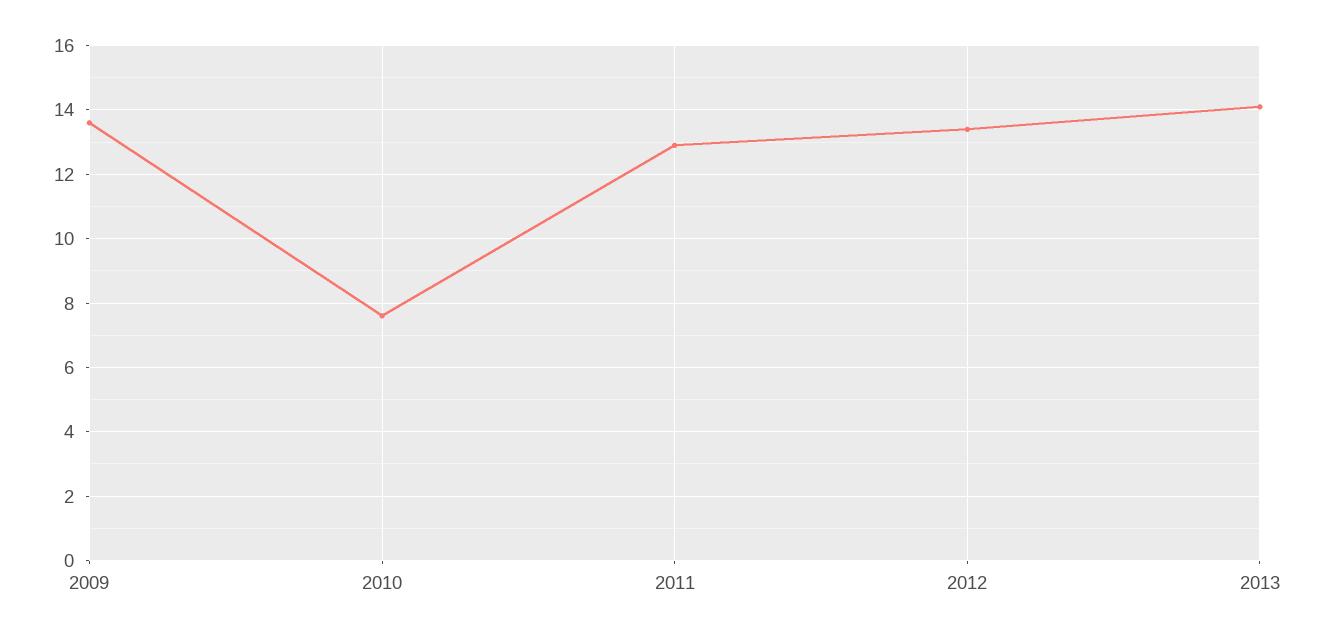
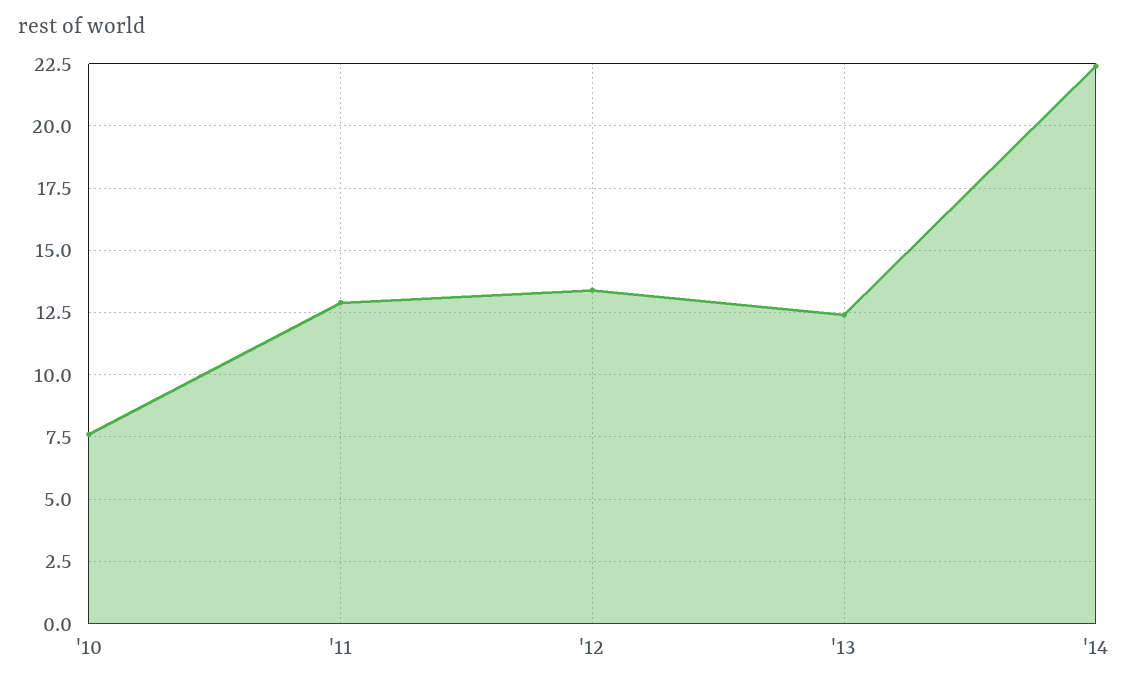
2009: 13.5 -> none
2013: 14 -> 12.5
'14: none -> 22.5

